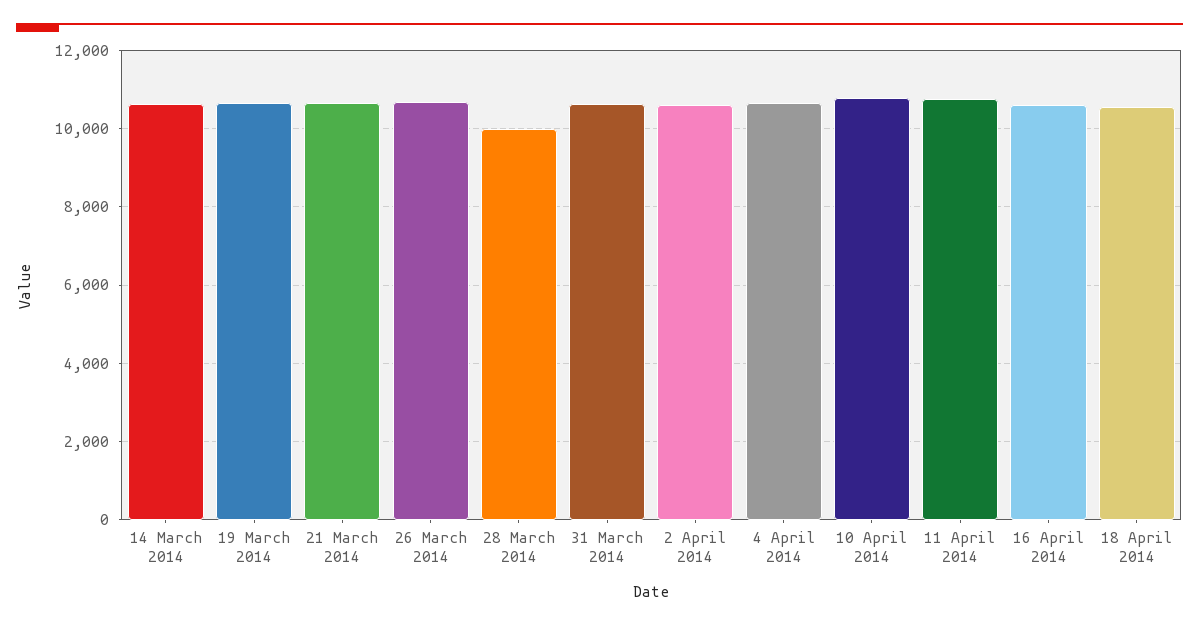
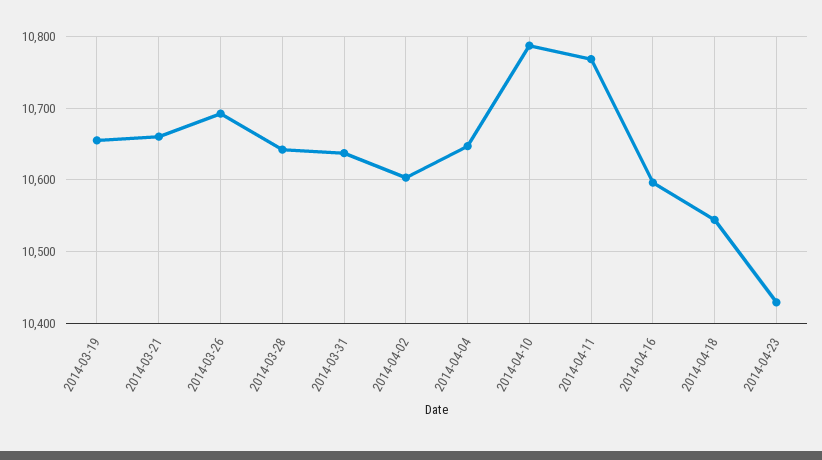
14 March 2014: 10600 -> none
28 March 2014: 10000 -> 10640
2014-04-23: none -> 10430

